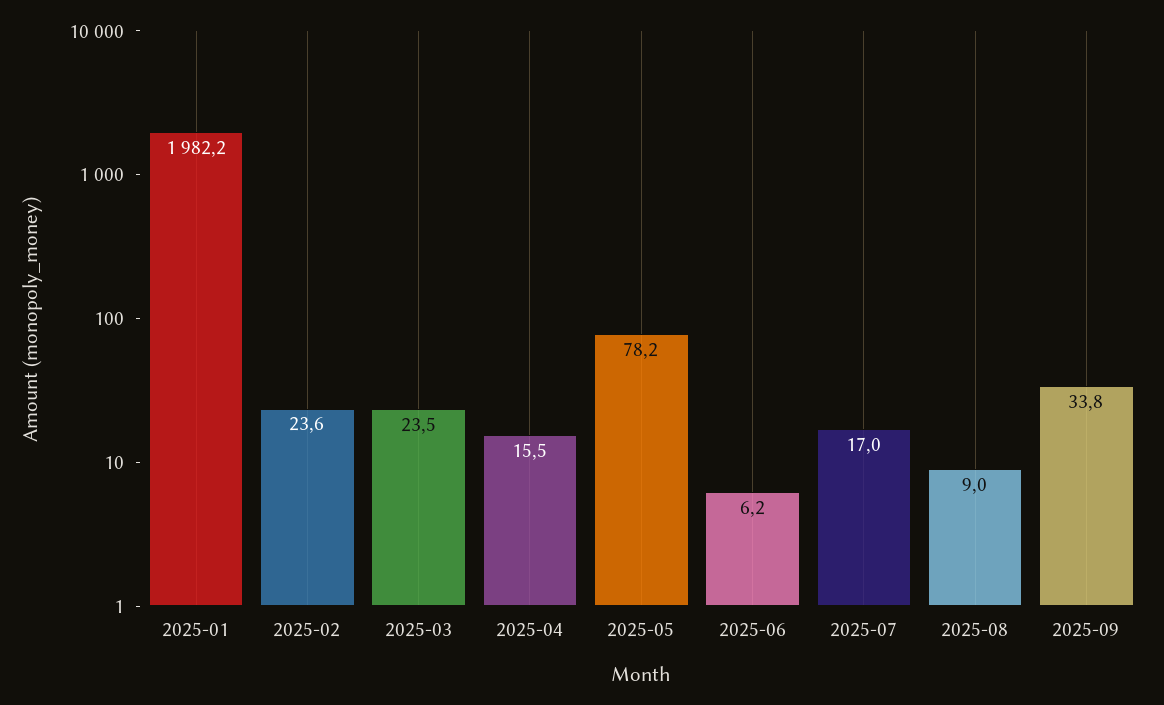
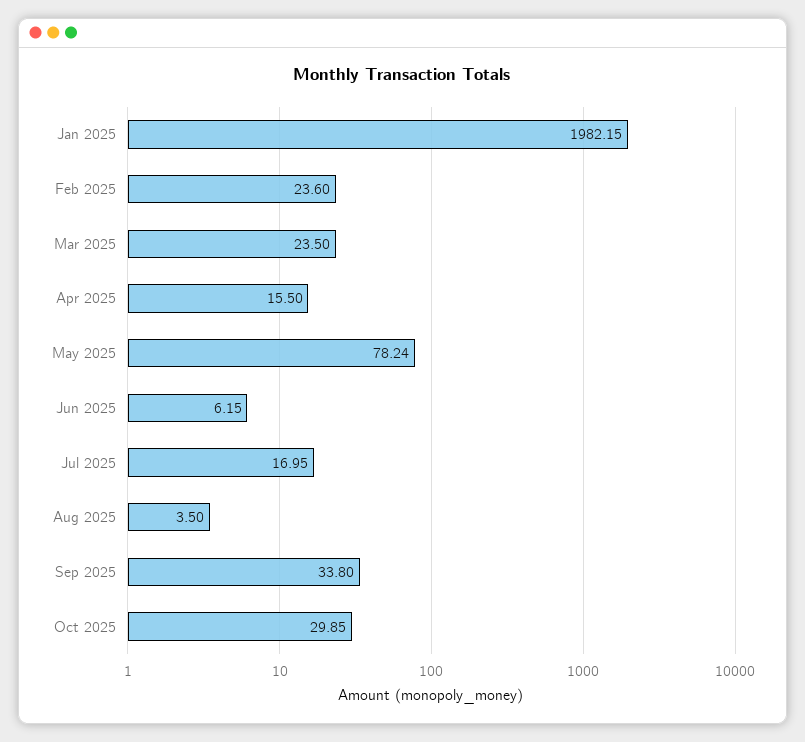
2025-08: 9 -> 3.5
Oct 2025: none -> 29.85

